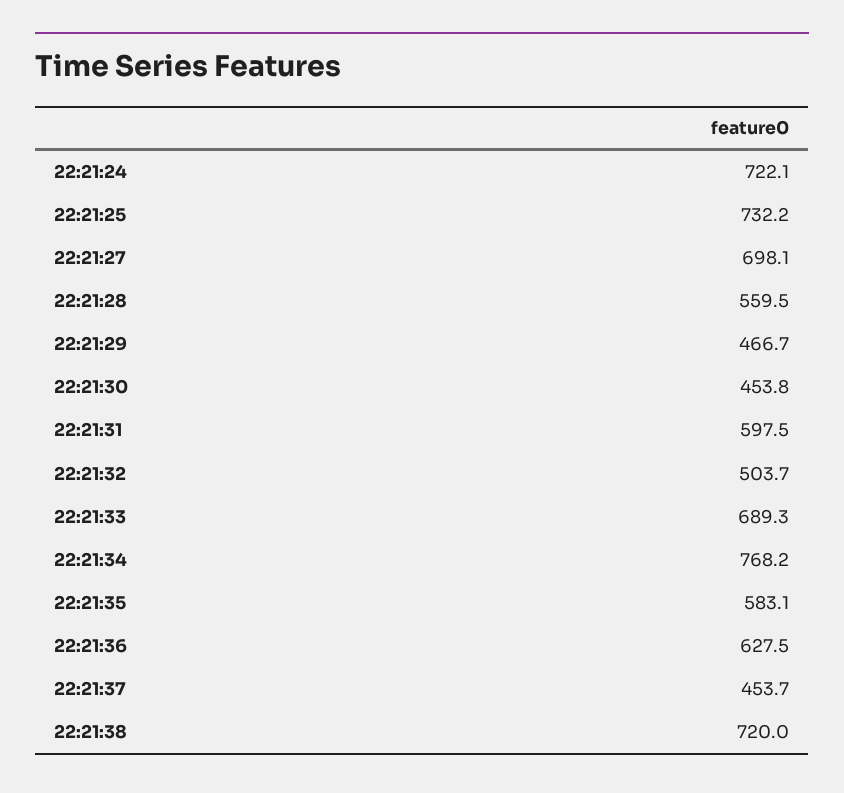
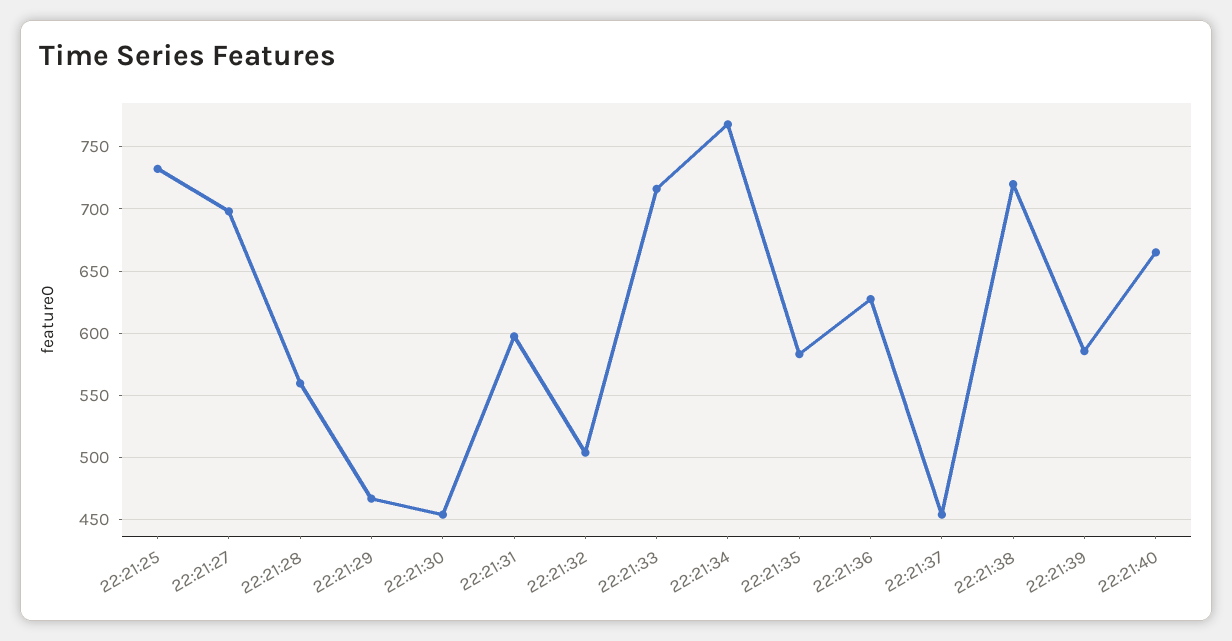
22:21:24: 722.1 -> none
22:21:33: 689.3 -> 715
22:21:39: none -> 585
22:21:40: none -> 665

